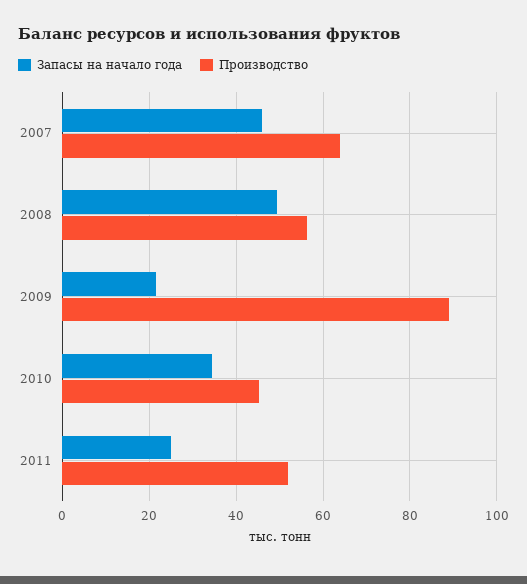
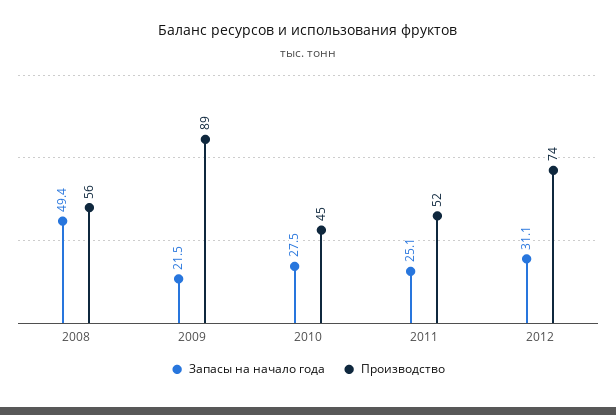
Запасы на начало года, 2007: 46 -> none
Производство, 2007: 64 -> none
Запасы на начало года, 2010: 34 -> 27.5
Запасы на начало года, 2012: none -> 31.1
Производство, 2012: none -> 74

